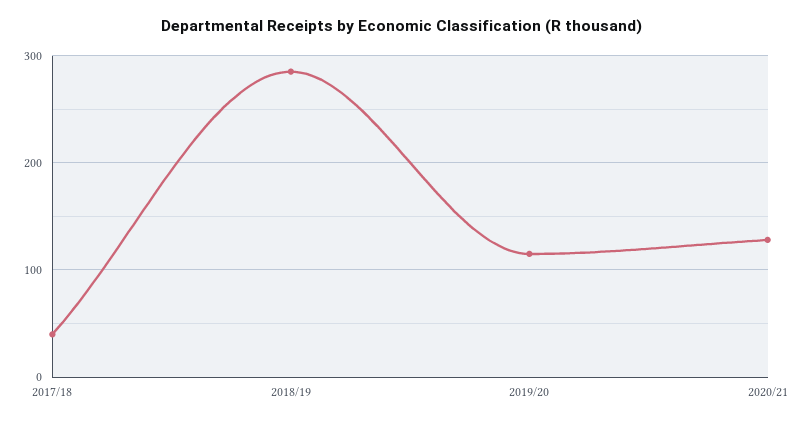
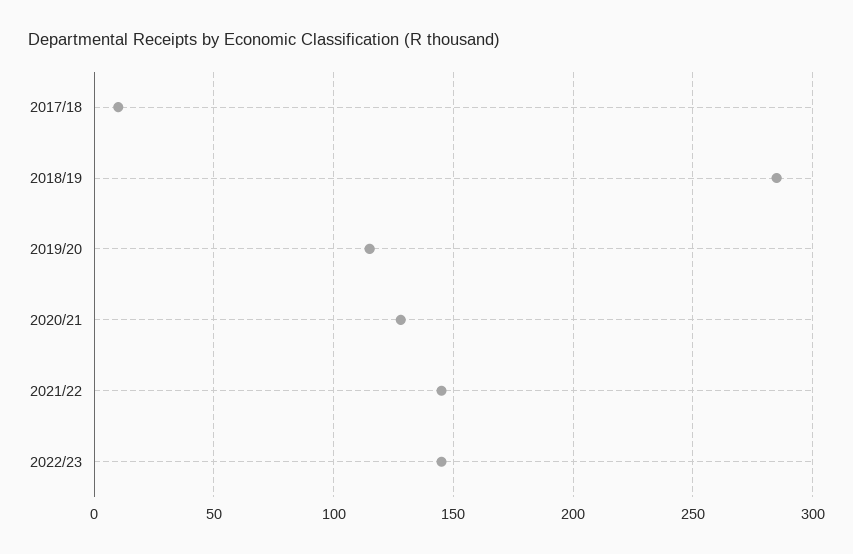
2017/18: 40 -> 10
2021/22: none -> 145
2022/23: none -> 145

